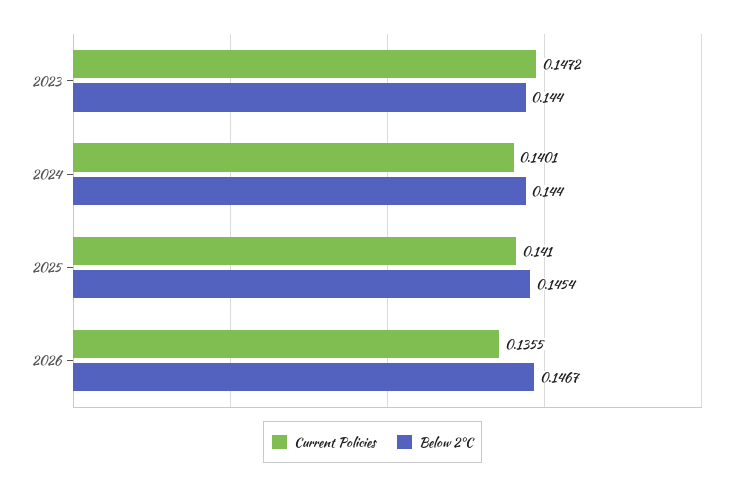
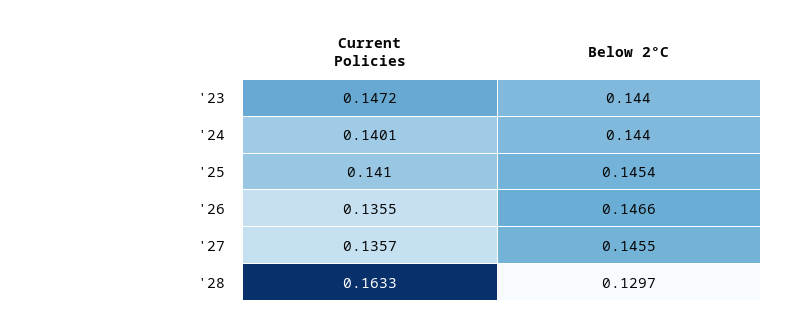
Below 2°C, 2026: 0.1467 -> 0.1466
Current Policies, '27: none -> 0.1357
Below 2°C, '27: none -> 0.1455
Current Policies, '28: none -> 0.1633
Below 2°C, '28: none -> 0.1297

